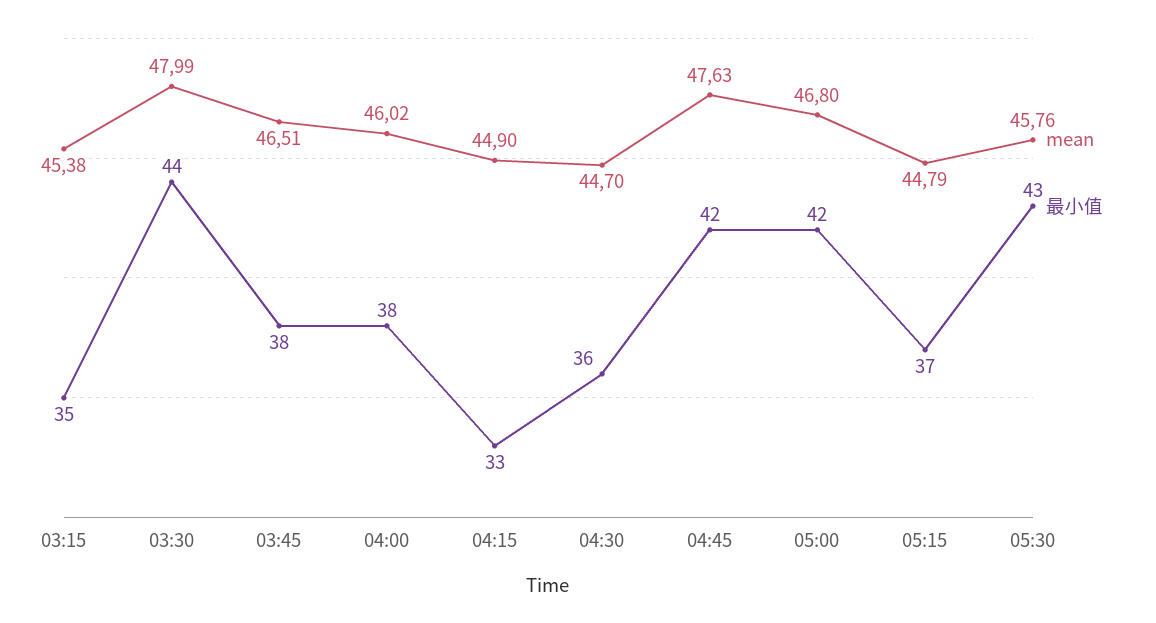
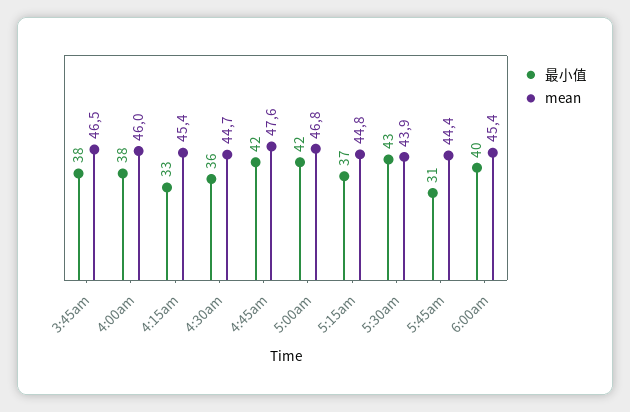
mean, 03:15: 45.38 -> none
最小值, 03:15: 35 -> none
mean, 03:30: 47.99 -> none
最小值, 03:30: 44 -> none
mean, 04:15: 44.9 -> 45.4
mean, 05:30: 45.76 -> 43.9
最小值, 5:45am: none -> 31
mean, 5:45am: none -> 44.4
最小值, 6:00am: none -> 40
mean, 6:00am: none -> 45.4

